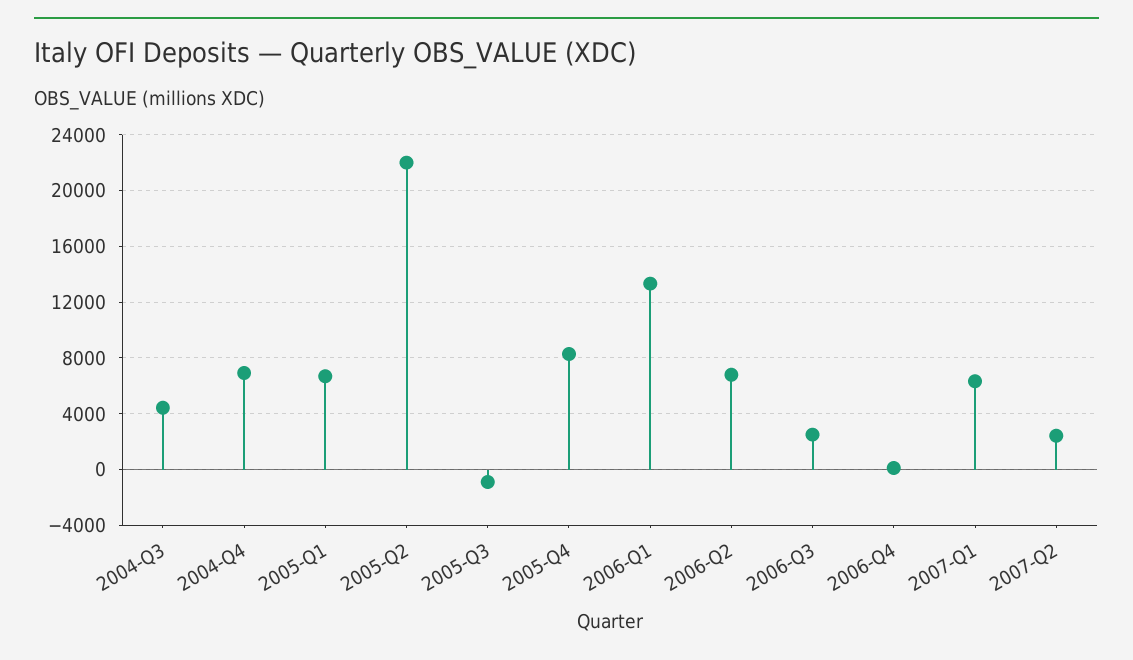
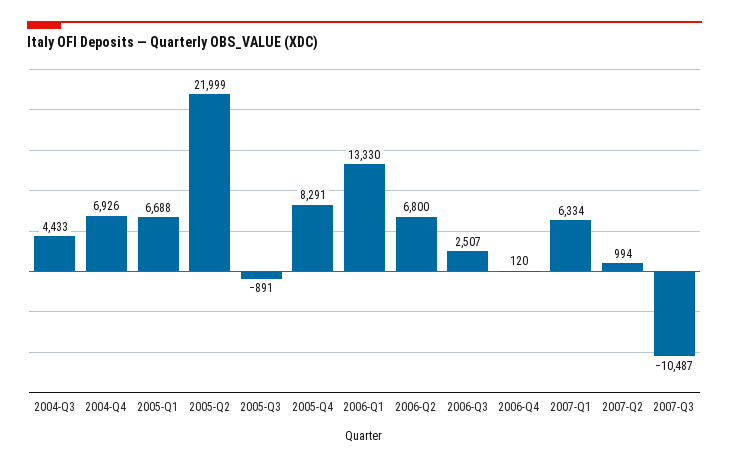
2007-Q2: 2500 -> 994
2007-Q3: none -> -10487

